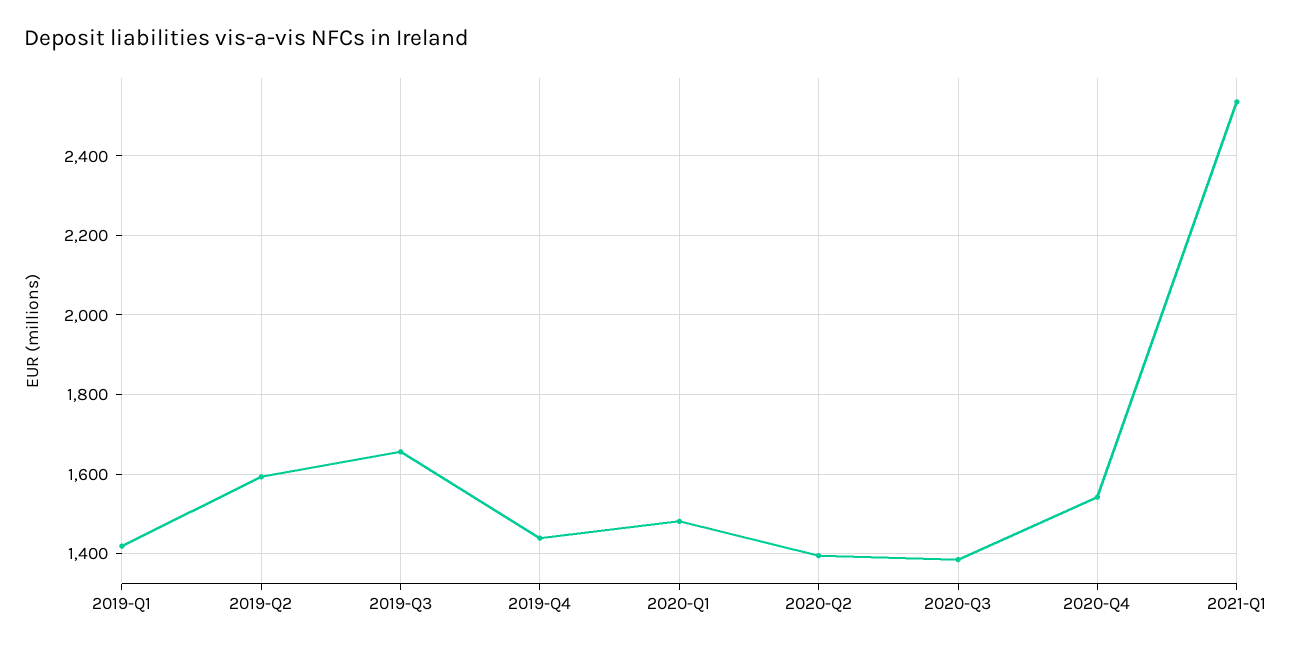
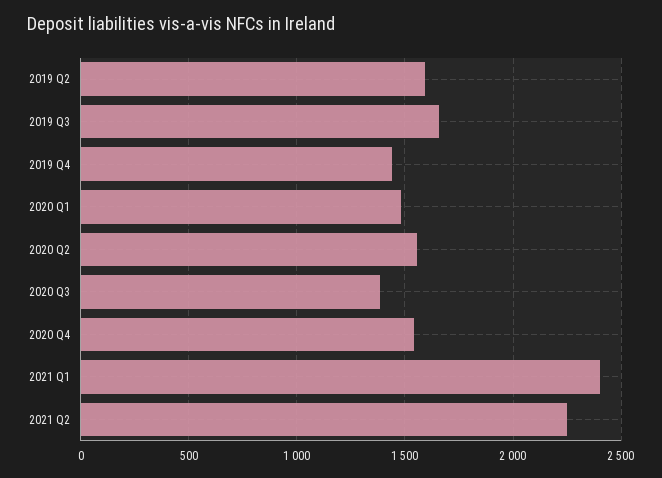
2019-Q1: 1420 -> none
2020-Q2: 1400 -> 1550
2021-Q1: 2540 -> 2400
2021 Q2: none -> 2250

